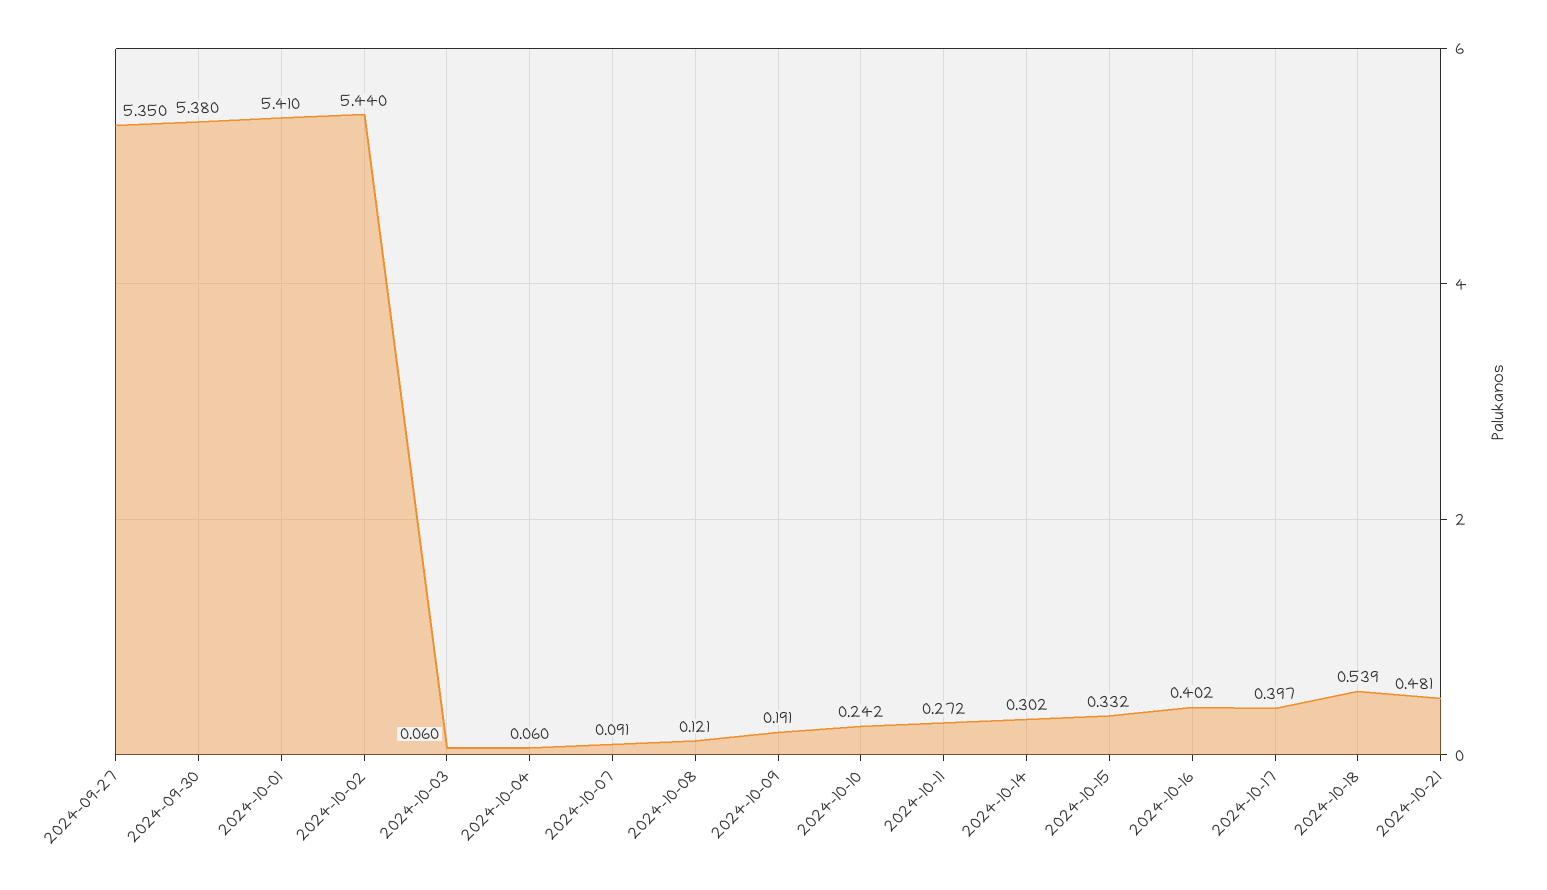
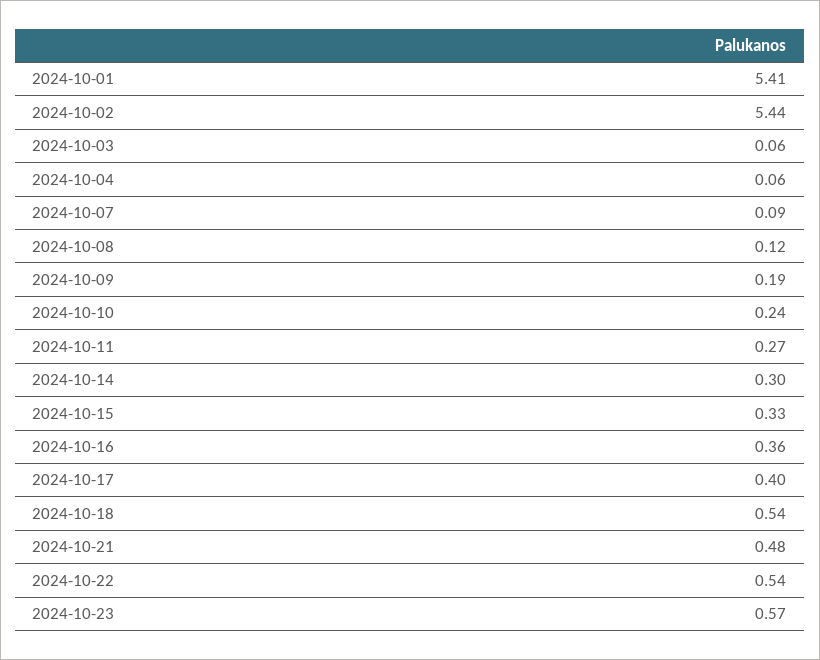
2024-09-27: 5.35 -> none
2024-09-30: 5.38 -> none
2024-10-16: 0.402 -> 0.36
2024-10-22: none -> 0.54
2024-10-23: none -> 0.57

